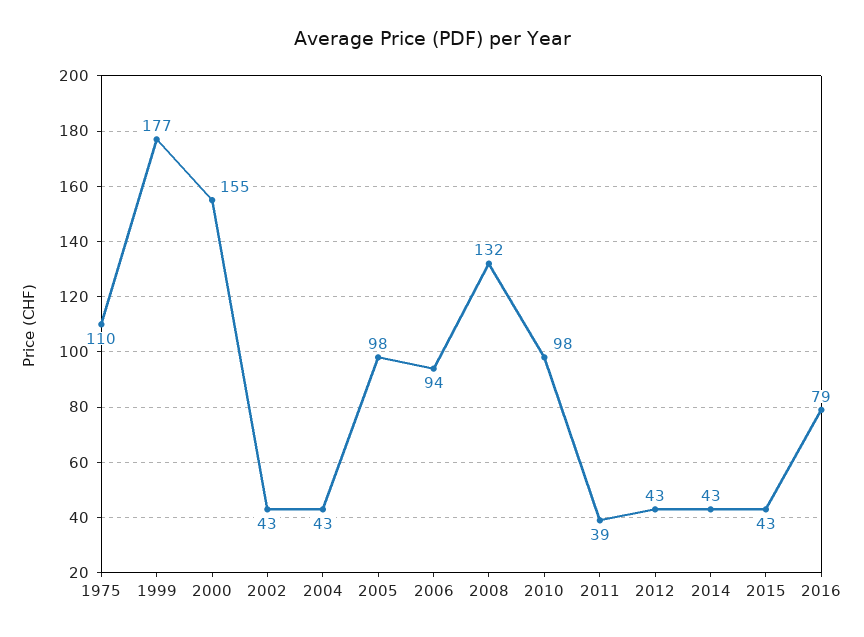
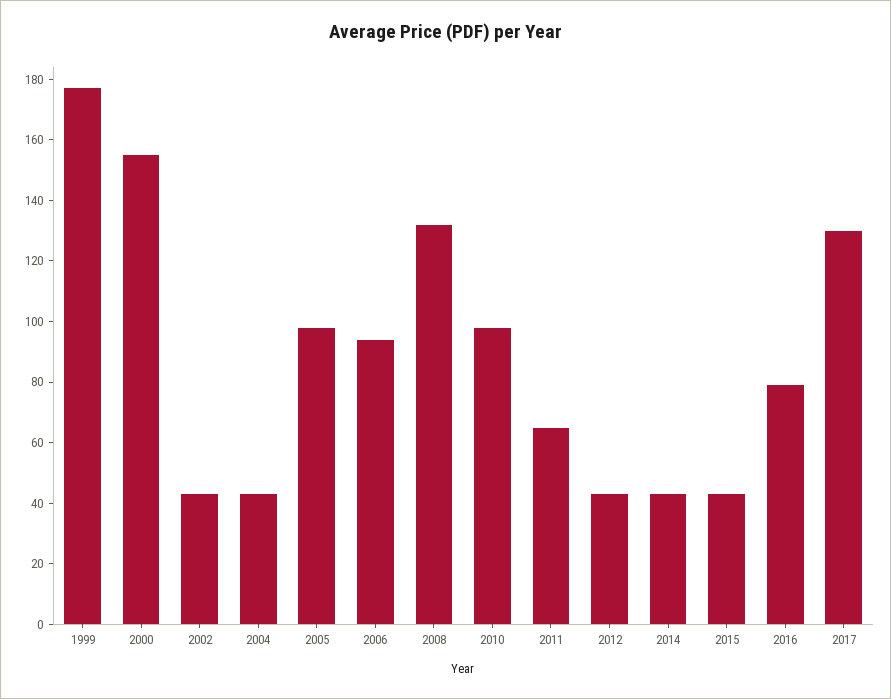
1975: 110 -> none
2011: 39 -> 65
2017: none -> 130

